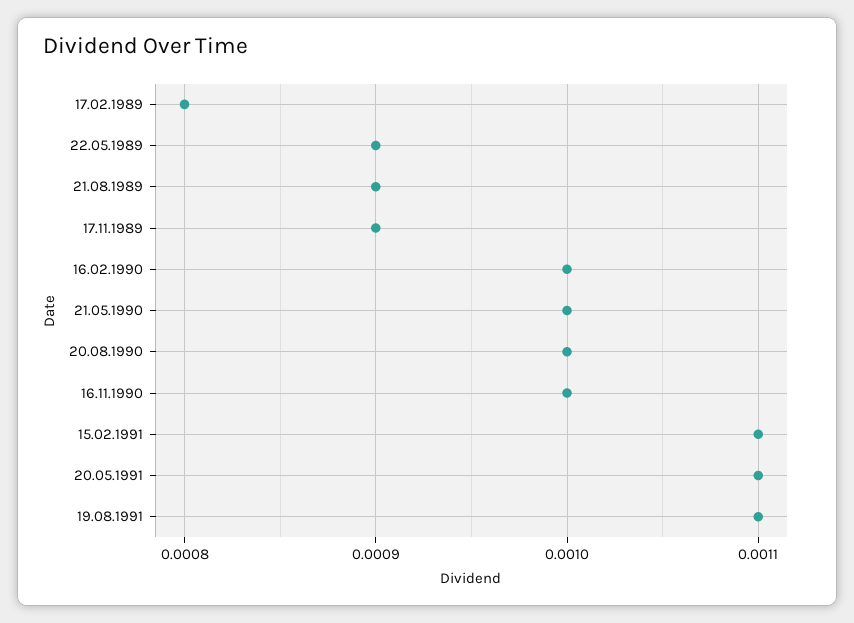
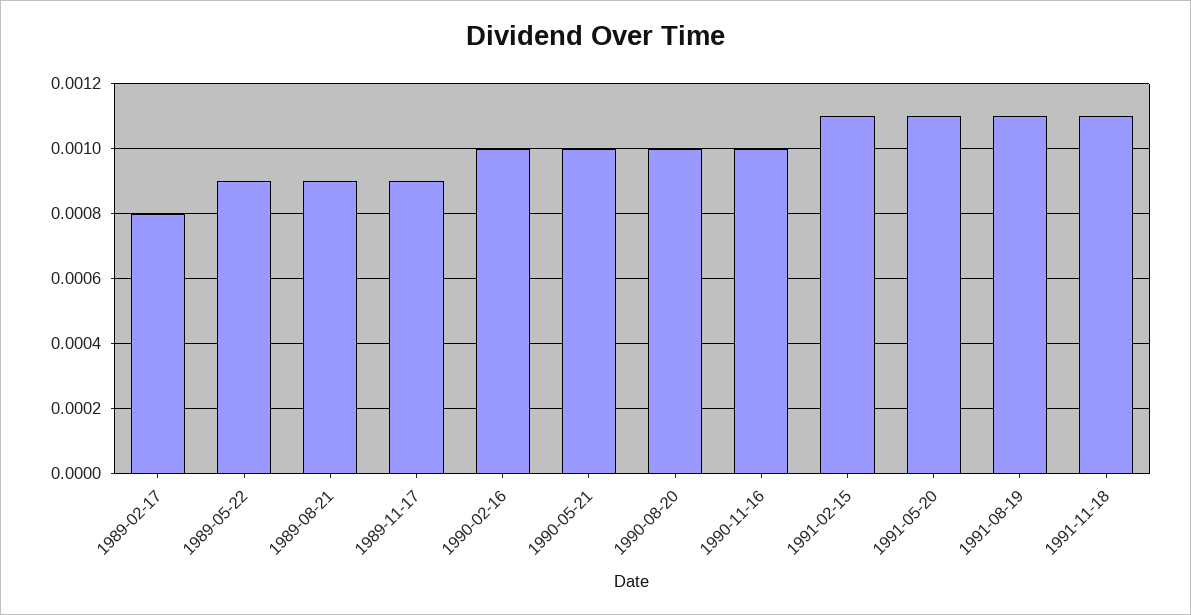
1991-11-18: none -> 0.0011

